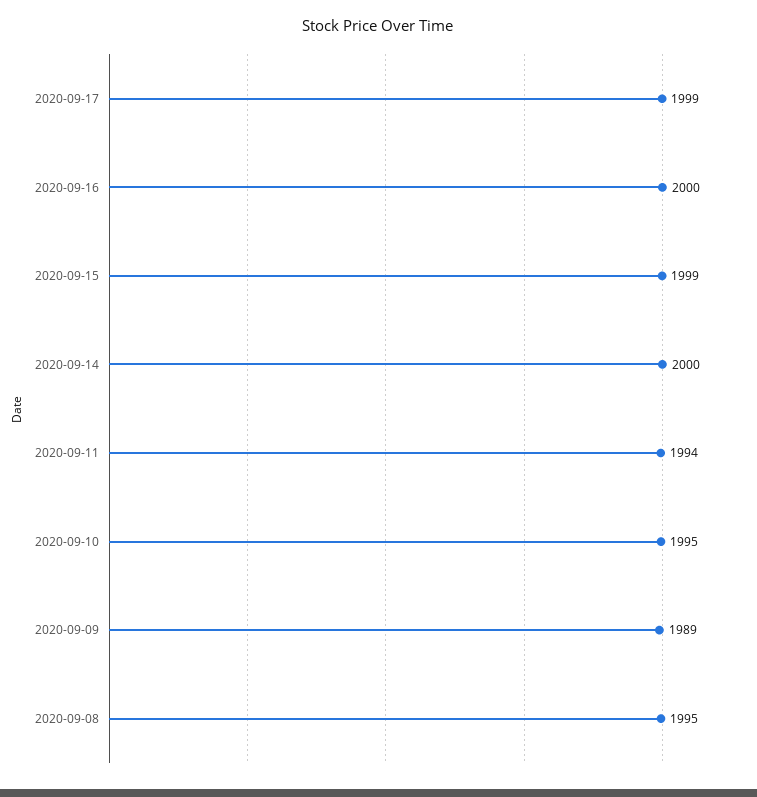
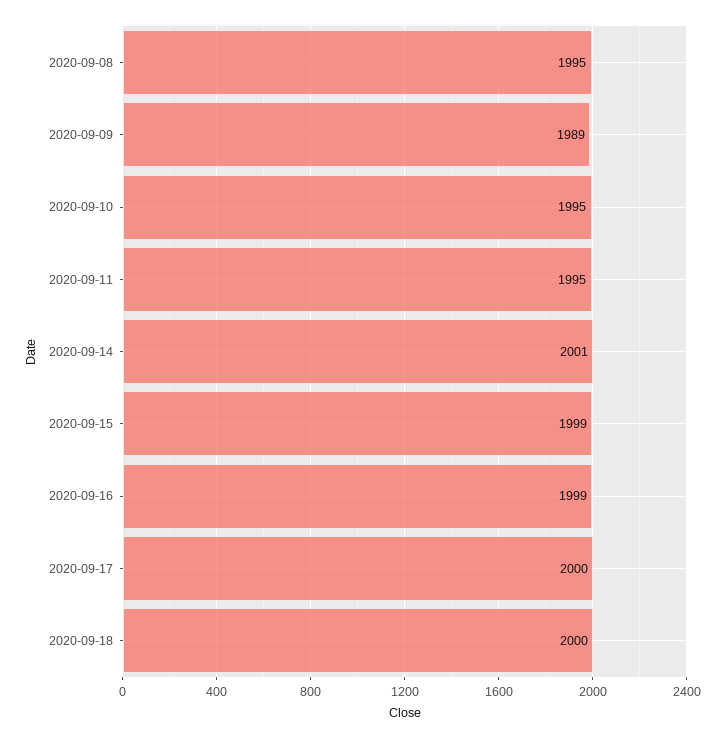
2020-09-17: 1999 -> 2000
2020-09-16: 2000 -> 1999
2020-09-14: 2000 -> 2001
2020-09-11: 1994 -> 1995
2020-09-18: none -> 2000

